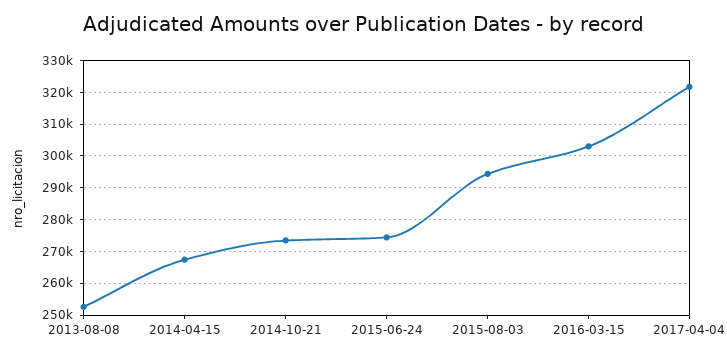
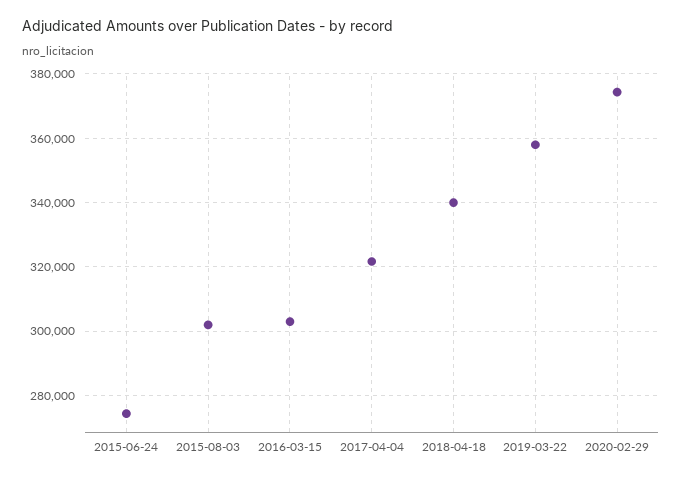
2013-08-08: 252000 -> none
2014-04-15: 268000 -> none
2014-10-21: 274000 -> none
2015-08-03: 294000 -> 302000
2018-04-18: none -> 340000
2019-03-22: none -> 358000
2020-02-29: none -> 374000

